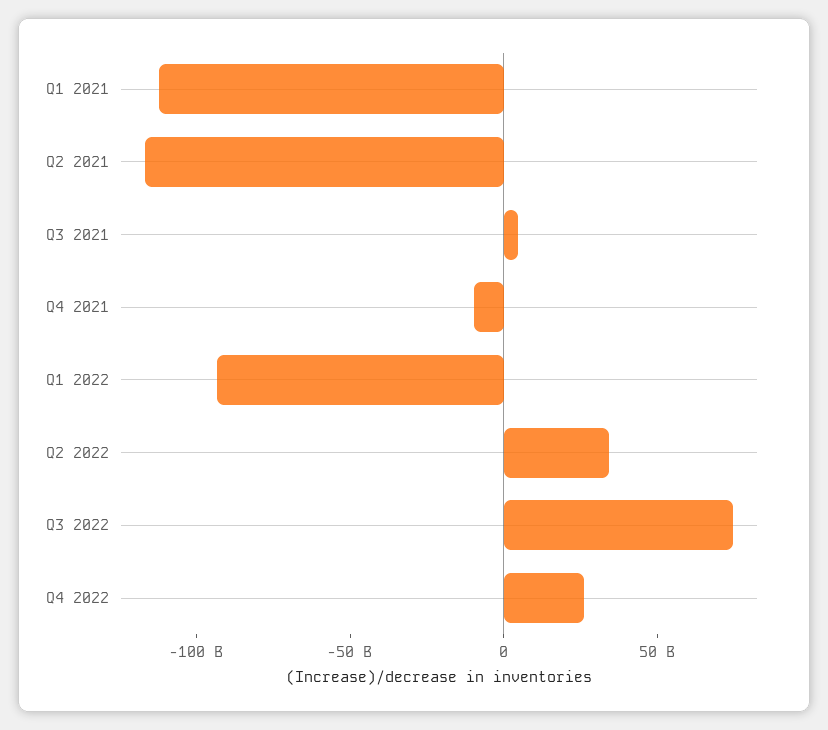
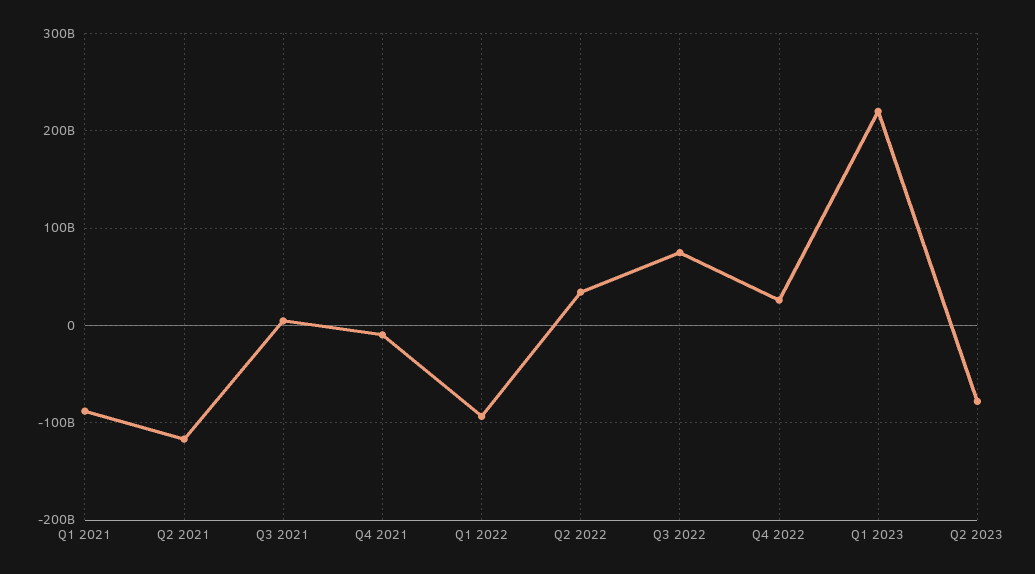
Q1 2021: -110000000000 -> -90000000000
Q1 2023: none -> 220000000000
Q2 2023: none -> -80000000000

